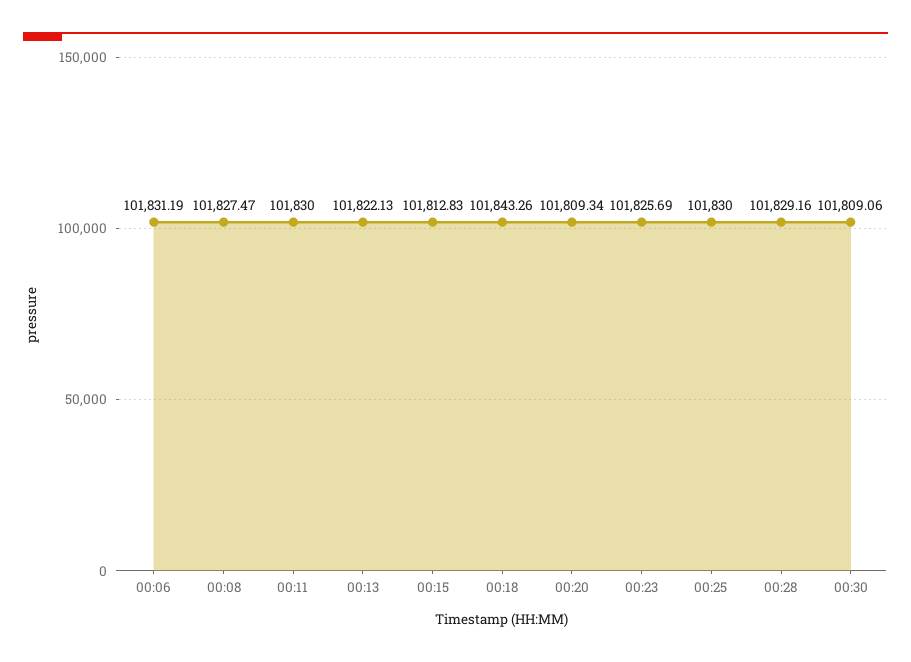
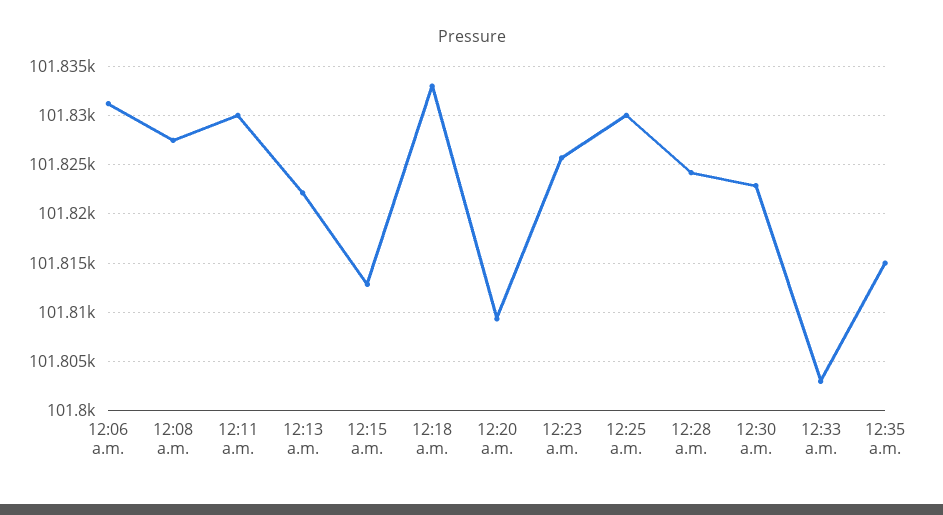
00:18: 101843.26 -> 101833
00:28: 101829.16 -> 101824
00:30: 101809.06 -> 101823
12:33 a.m.: none -> 101803
12:35 a.m.: none -> 101815

